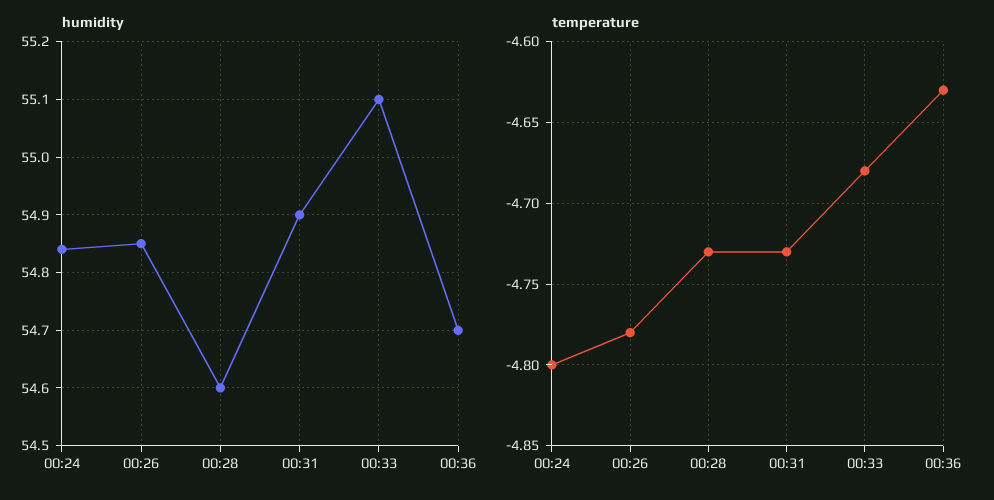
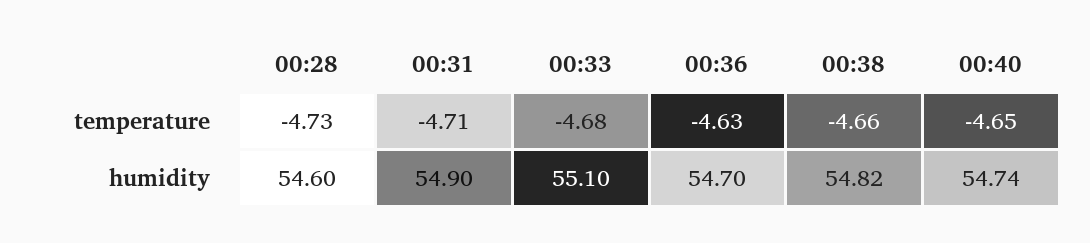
humidity, 00:24: 54.85 -> none
humidity, 00:26: 54.85 -> none
temperature, 00:24: -4.8 -> none
temperature, 00:26: -4.78 -> none
temperature, 00:31: -4.73 -> -4.71
temperature, 00:38: none -> -4.66
temperature, 00:40: none -> -4.65
humidity, 00:38: none -> 54.82
humidity, 00:40: none -> 54.74

